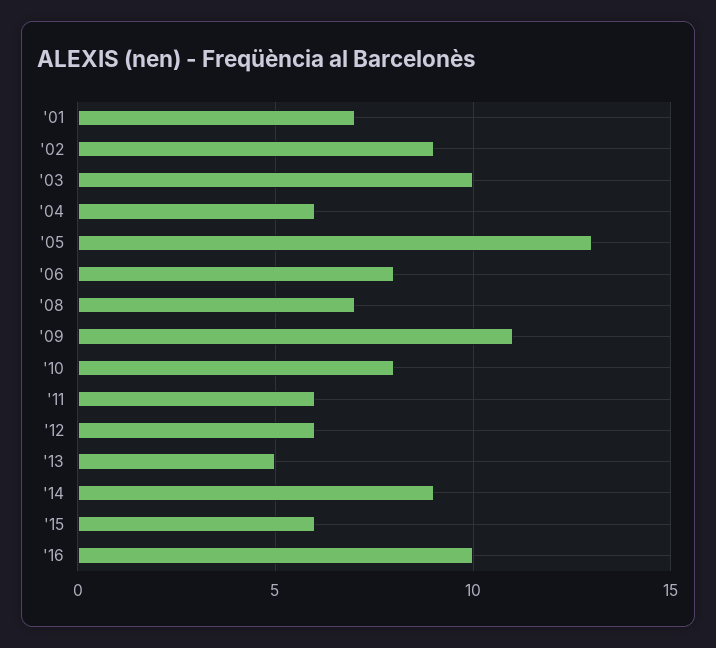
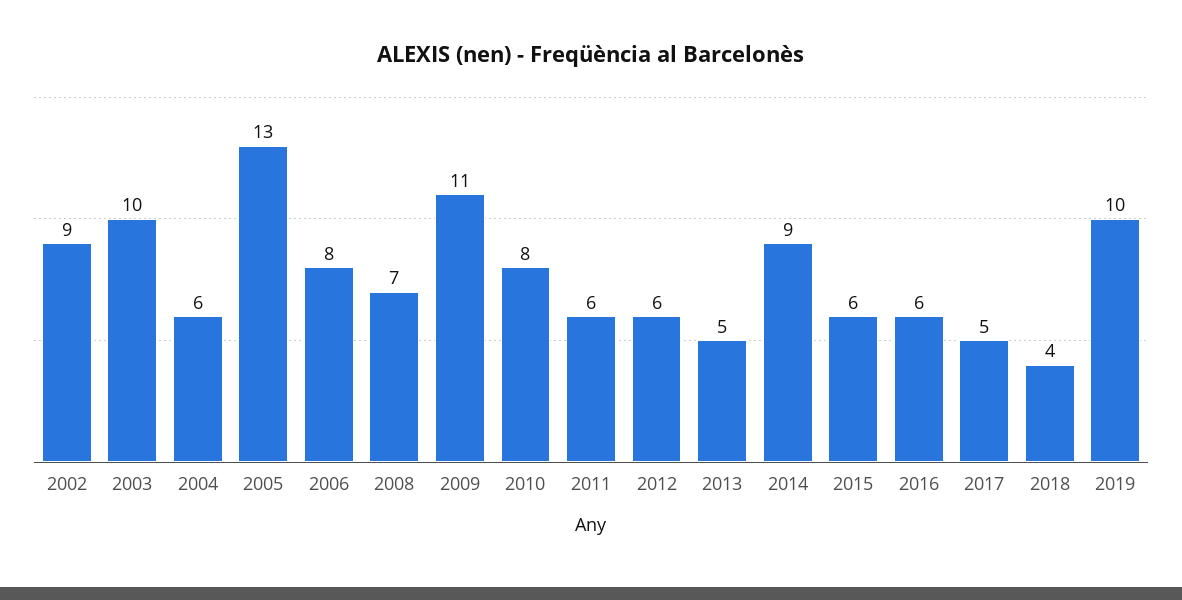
'01: 7 -> none
'16: 10 -> 6
2017: none -> 5
2018: none -> 4
2019: none -> 10

